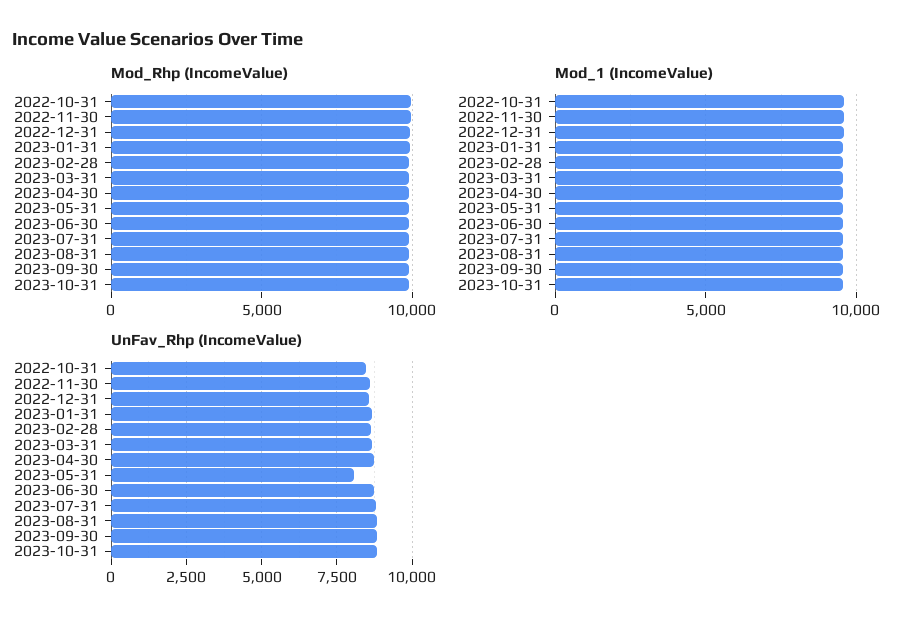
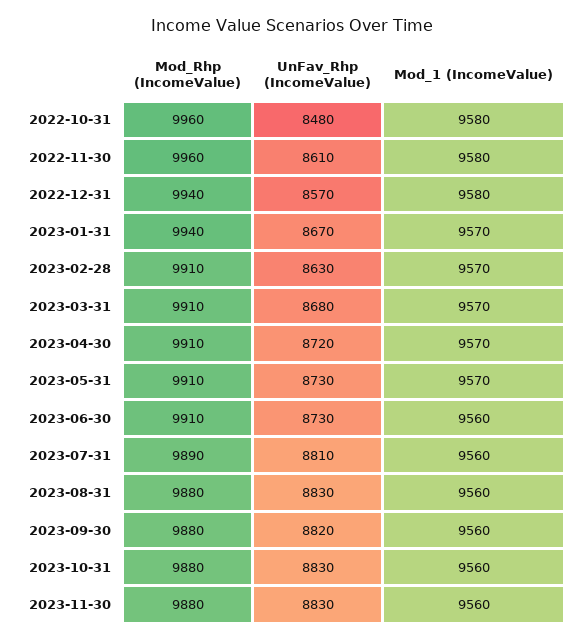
UnFav_Rhp (IncomeValue), 2023-05-31: 8000 -> 8730
Mod_Rhp (IncomeValue), 2023-11-30: none -> 9880
UnFav_Rhp (IncomeValue), 2023-11-30: none -> 8830
Mod_1 (IncomeValue), 2023-11-30: none -> 9560

